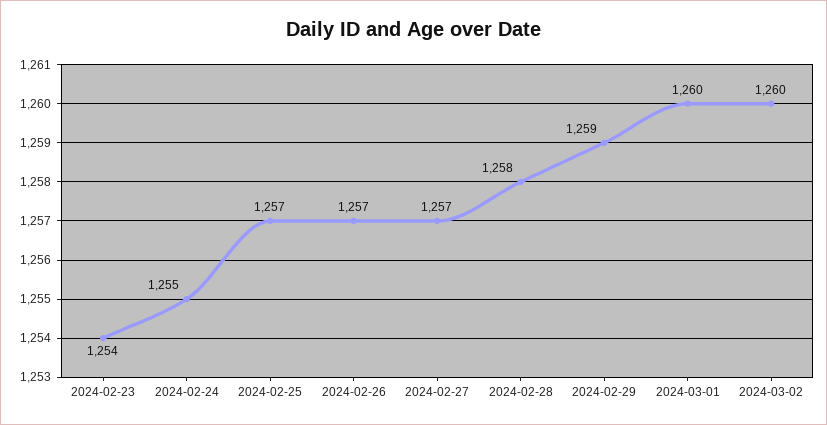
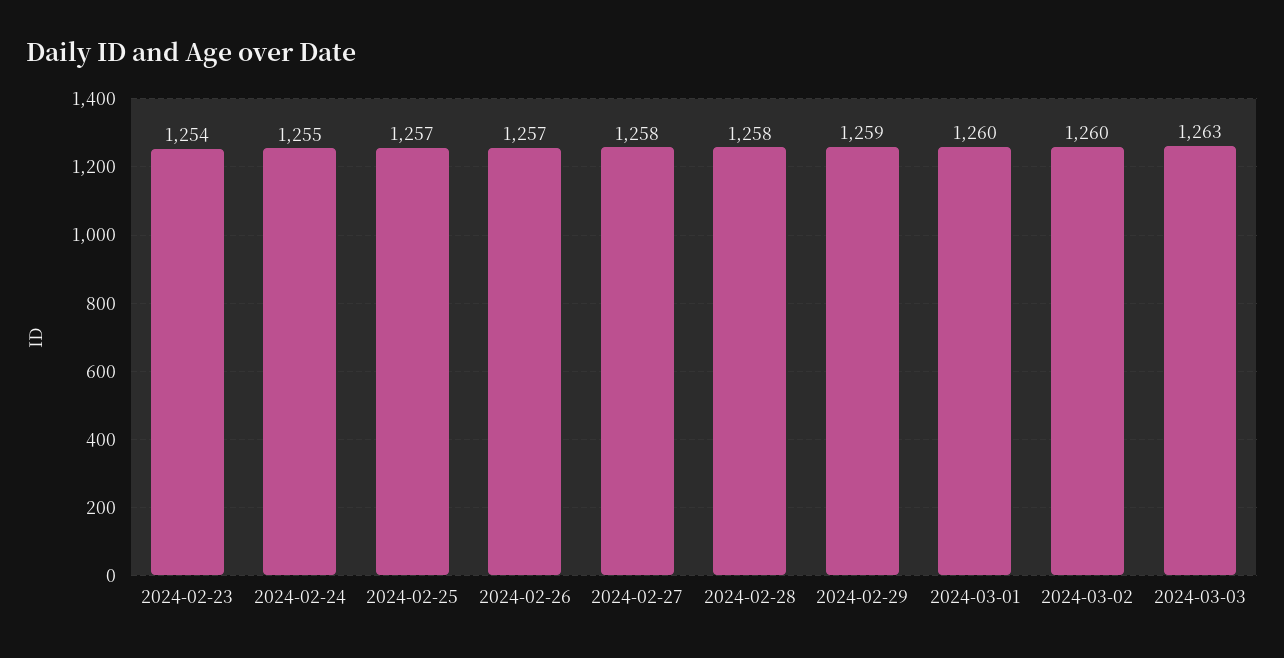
2024-02-27: 1257 -> 1258
2024-03-03: none -> 1263

